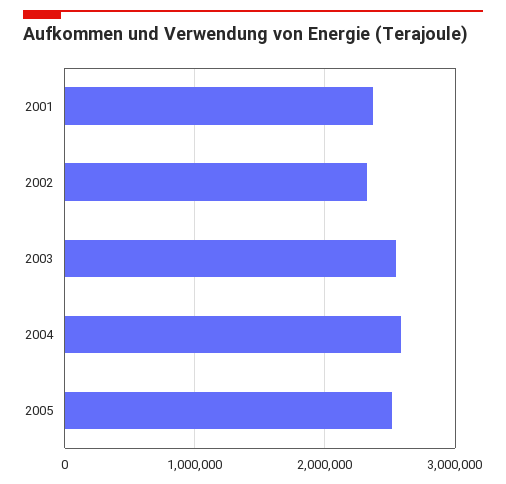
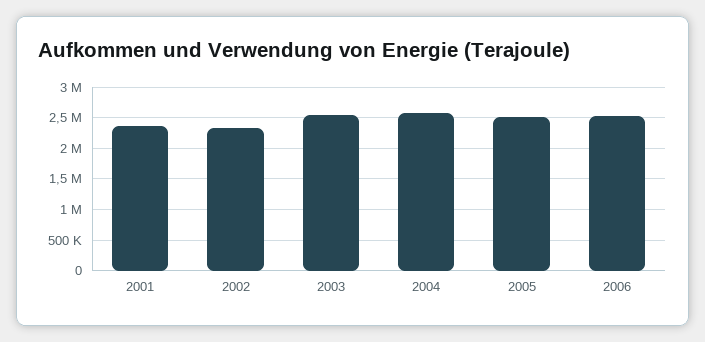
2006: none -> 2500000

